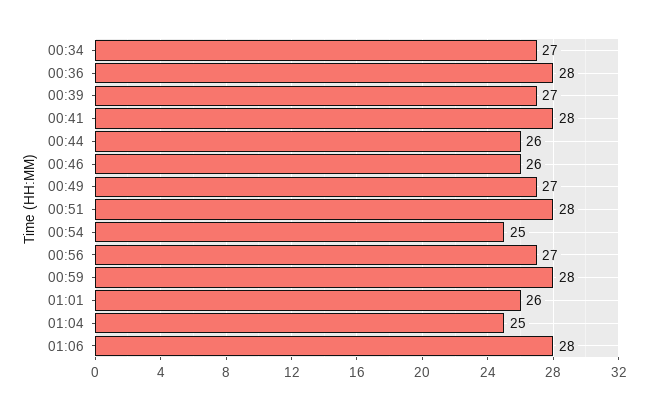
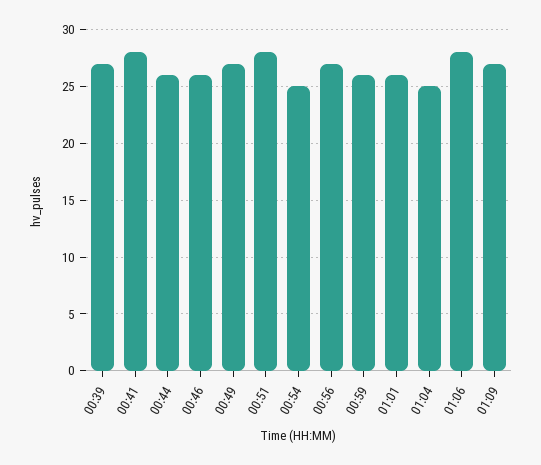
00:34: 27 -> none
00:36: 28 -> none
00:59: 28 -> 26
01:09: none -> 27

